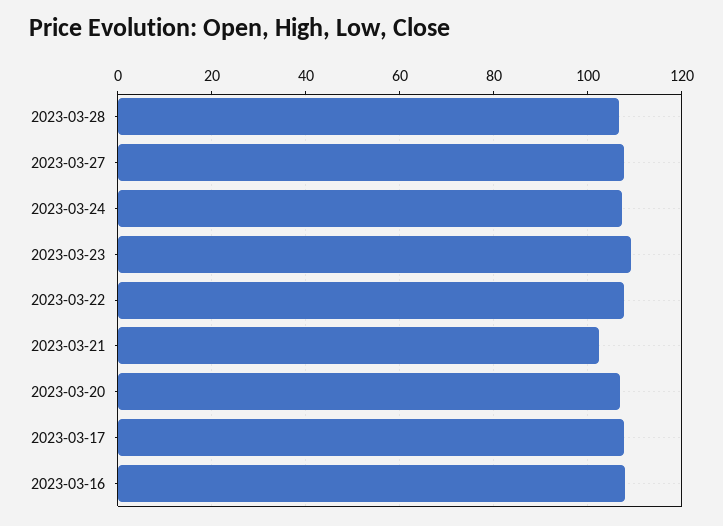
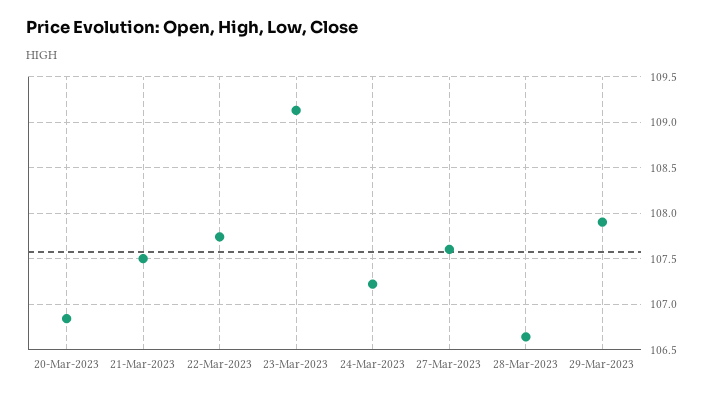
2023-03-21: 102 -> 107.5
2023-03-17: 108 -> none
2023-03-16: 108 -> none
29-Mar-2023: none -> 107.9

